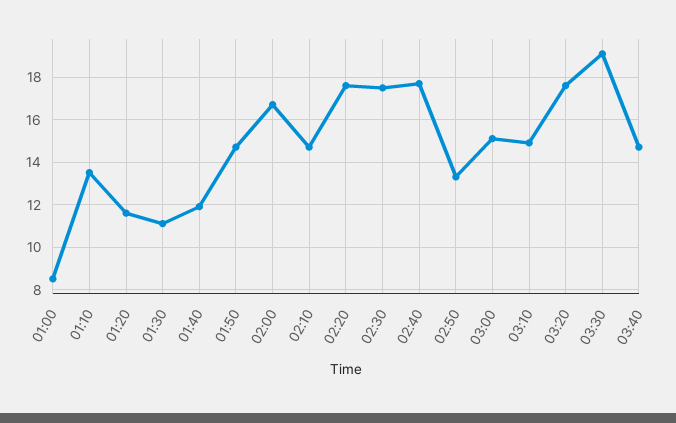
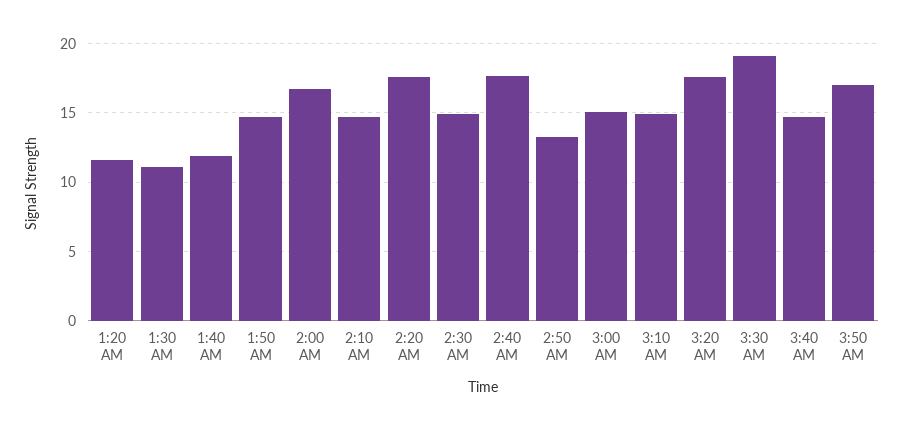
01:00: 8.5 -> none
01:10: 13.5 -> none
02:30: 17.5 -> 15
3:50 AM: none -> 17

